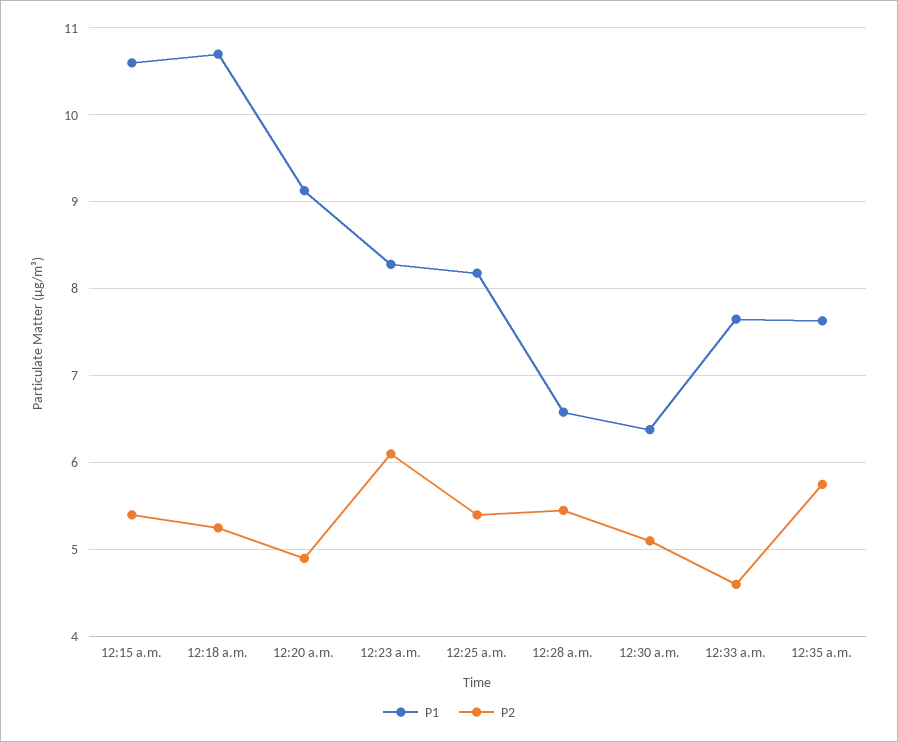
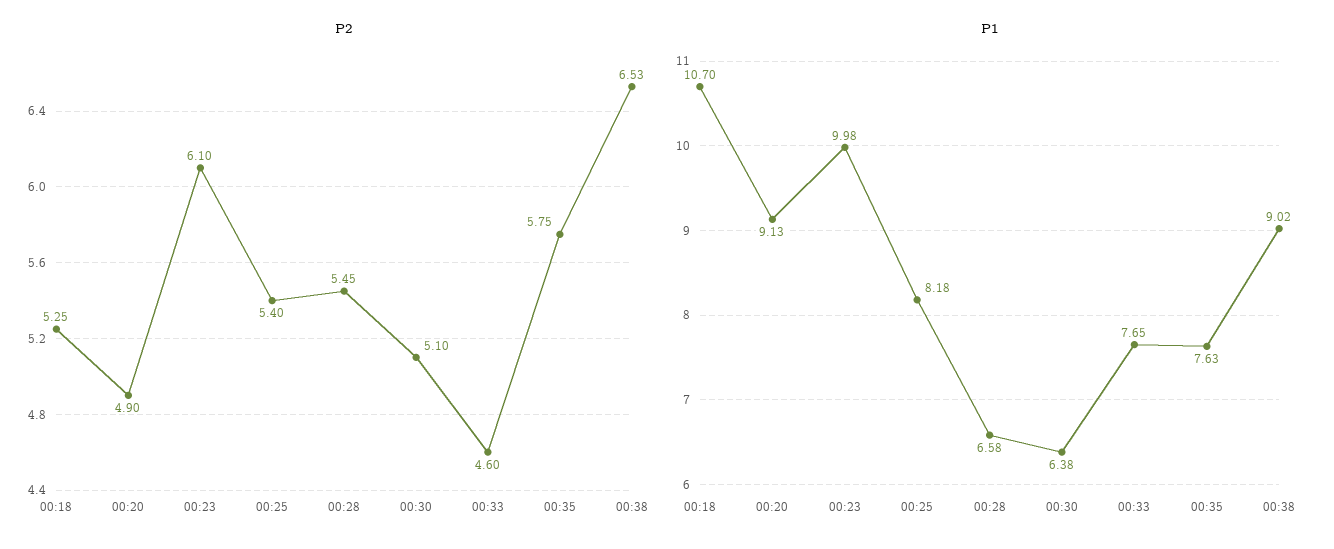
P1, 12:15 a.m.: 10.6 -> none
P2, 12:15 a.m.: 5.4 -> none
P1, 12:23 a.m.: 8.3 -> 9.98
P2, 00:38: none -> 6.53
P1, 00:38: none -> 9.02

